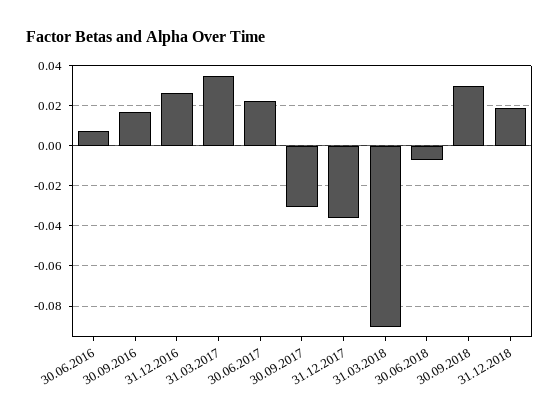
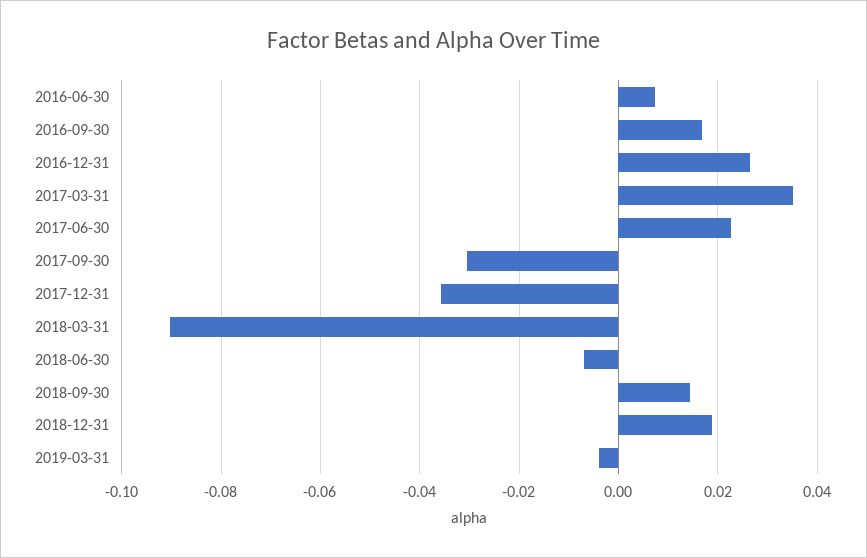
30.09.2018: 0.03 -> 0.014
2019-03-31: none -> -0.004

